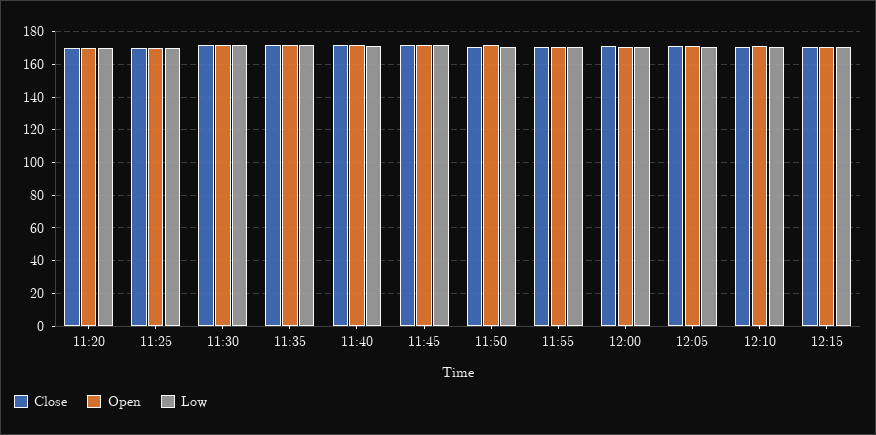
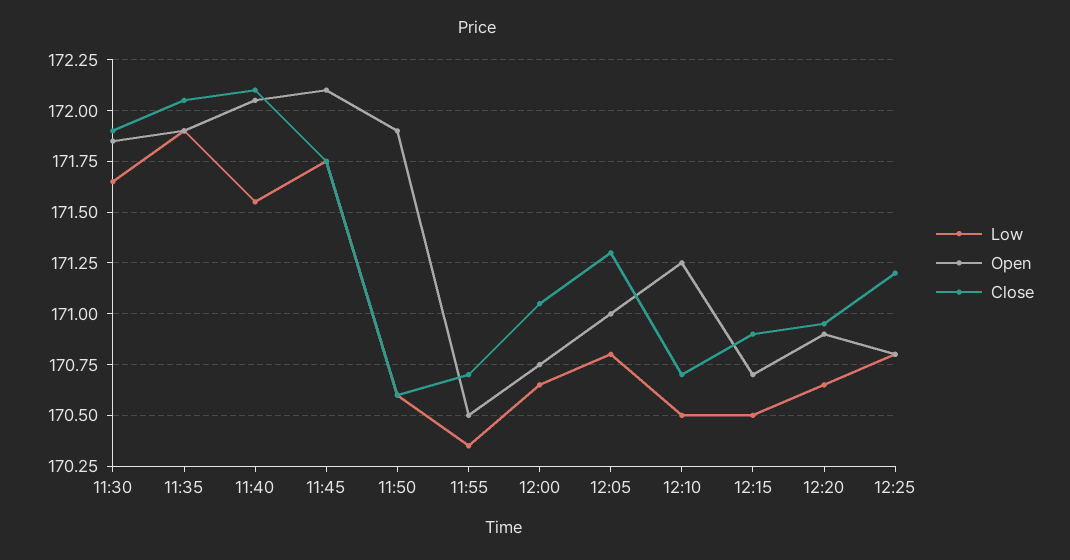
Close, 11:20: 170 -> none
Open, 11:20: 170 -> none
Low, 11:20: 170 -> none
Close, 11:25: 170 -> none
Open, 11:25: 170 -> none
Low, 11:25: 170 -> none
Low, 12:20: none -> 170.65
Open, 12:20: none -> 170.9
Close, 12:20: none -> 170.95
Low, 12:25: none -> 170.8
Open, 12:25: none -> 170.8
Close, 12:25: none -> 171.2

